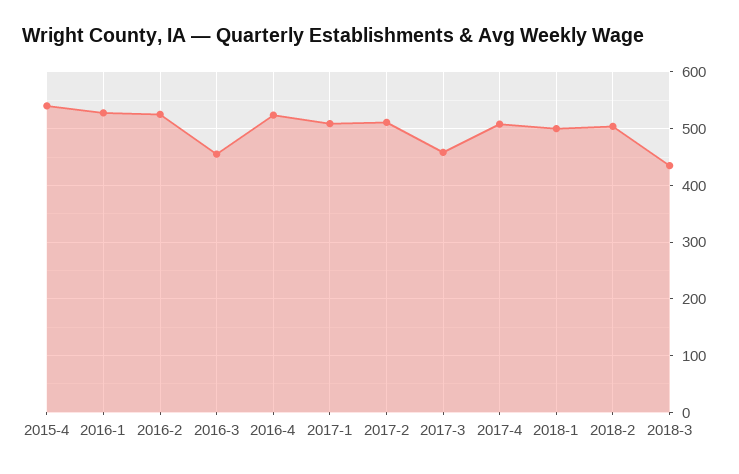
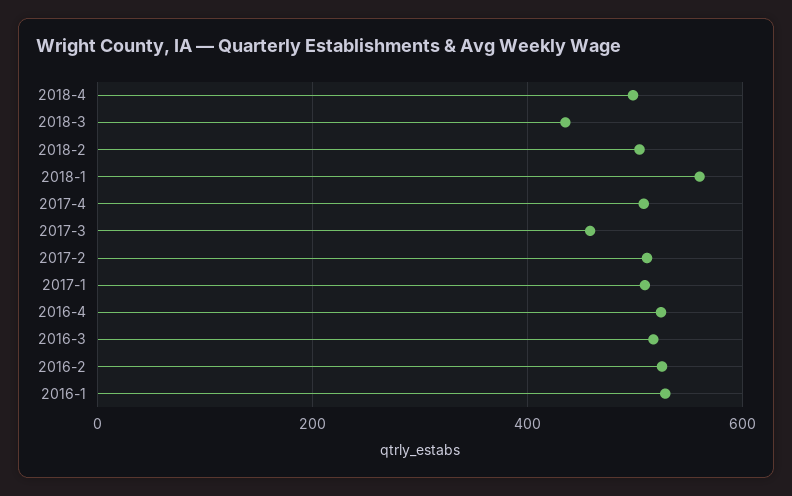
2015-4: 540 -> none
2016-3: 460 -> 520
2018-1: 500 -> 560
2018-4: none -> 500

